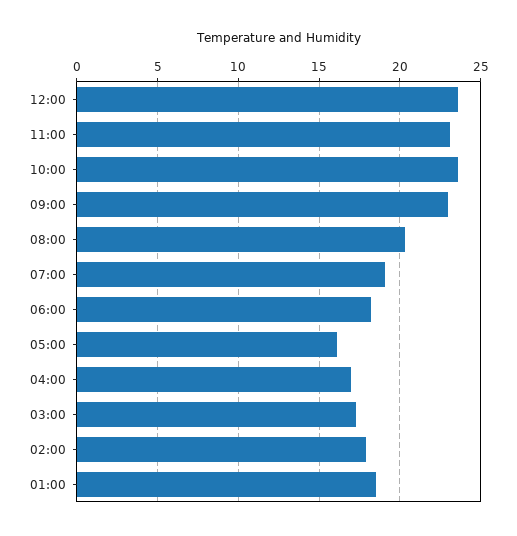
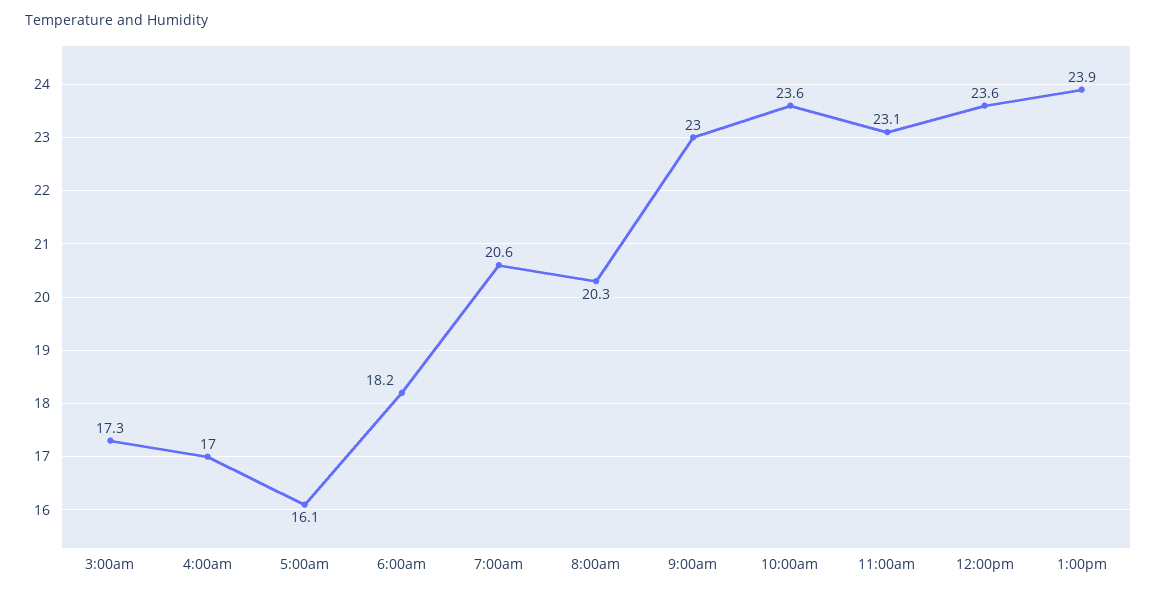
07:00: 19 -> 20.6
02:00: 18 -> none
01:00: 18.5 -> none
1:00pm: none -> 23.9

